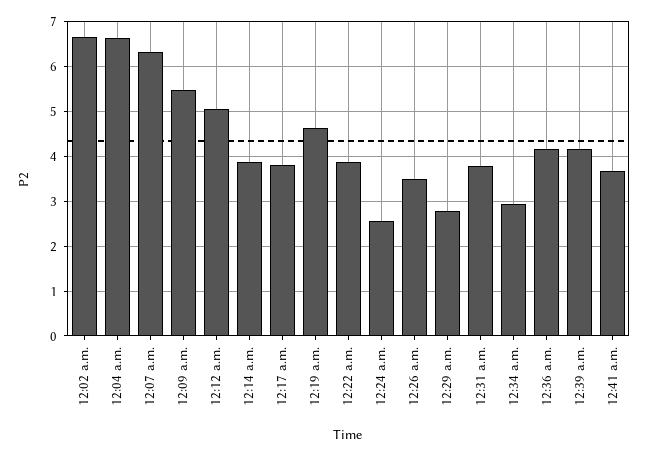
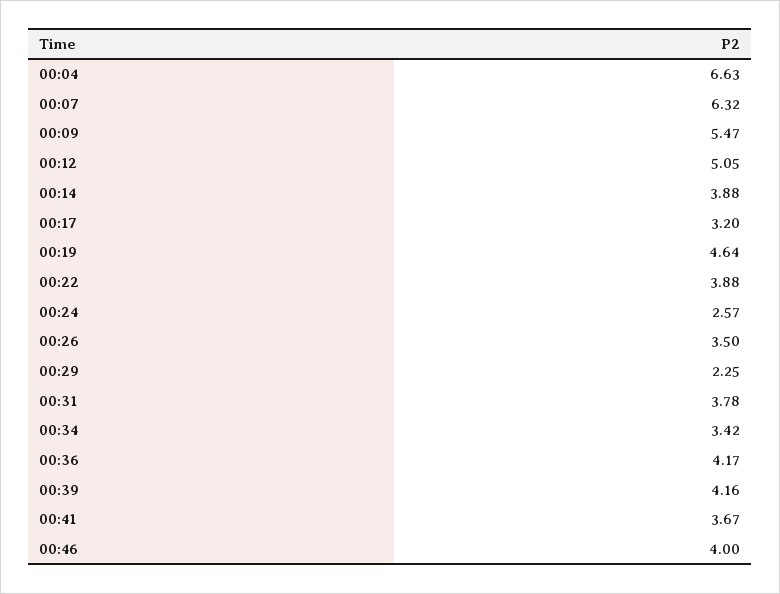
12:02 a.m.: 6.6 -> none
12:17 a.m.: 3.8 -> 3.2
12:29 a.m.: 2.8 -> 2.25
12:34 a.m.: 3 -> 3.42
00:46: none -> 4

